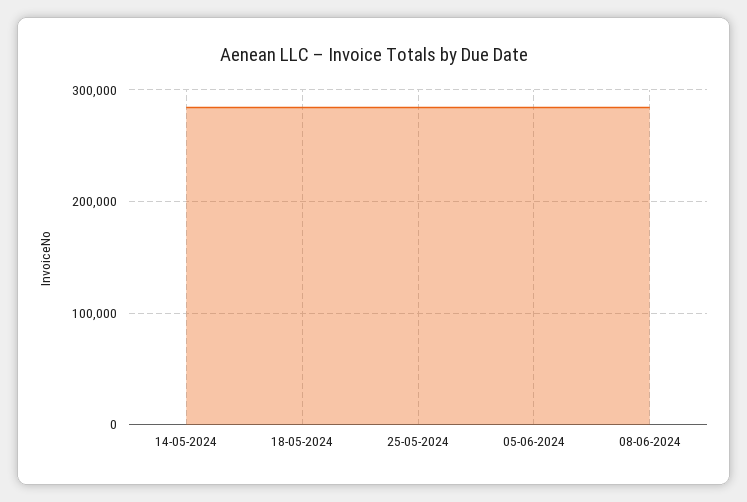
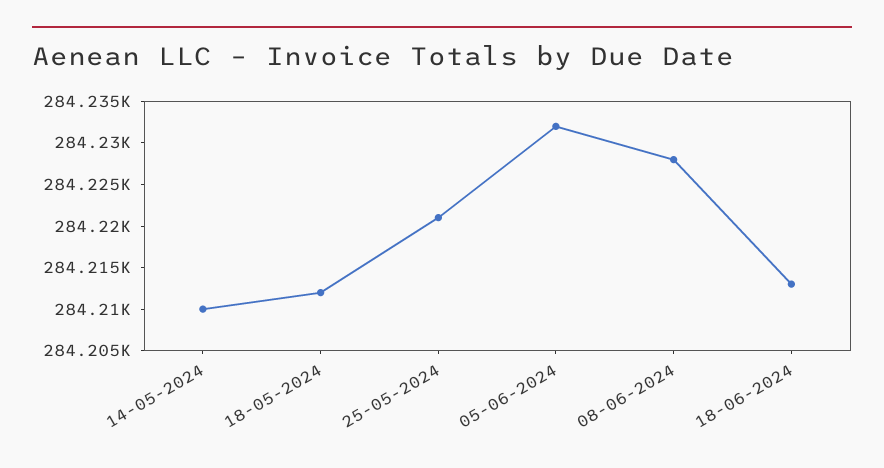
18-06-2024: none -> 284213

